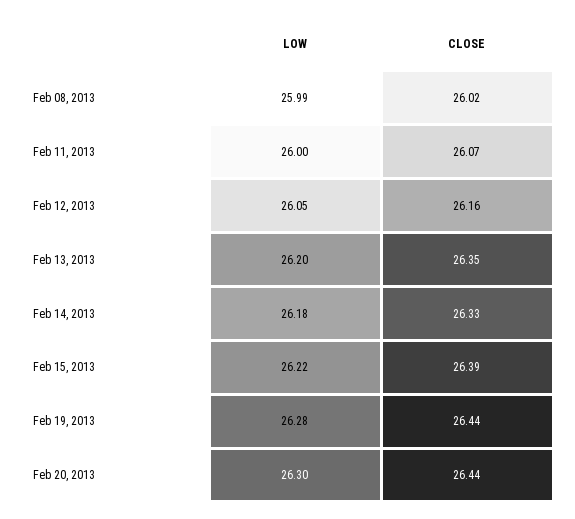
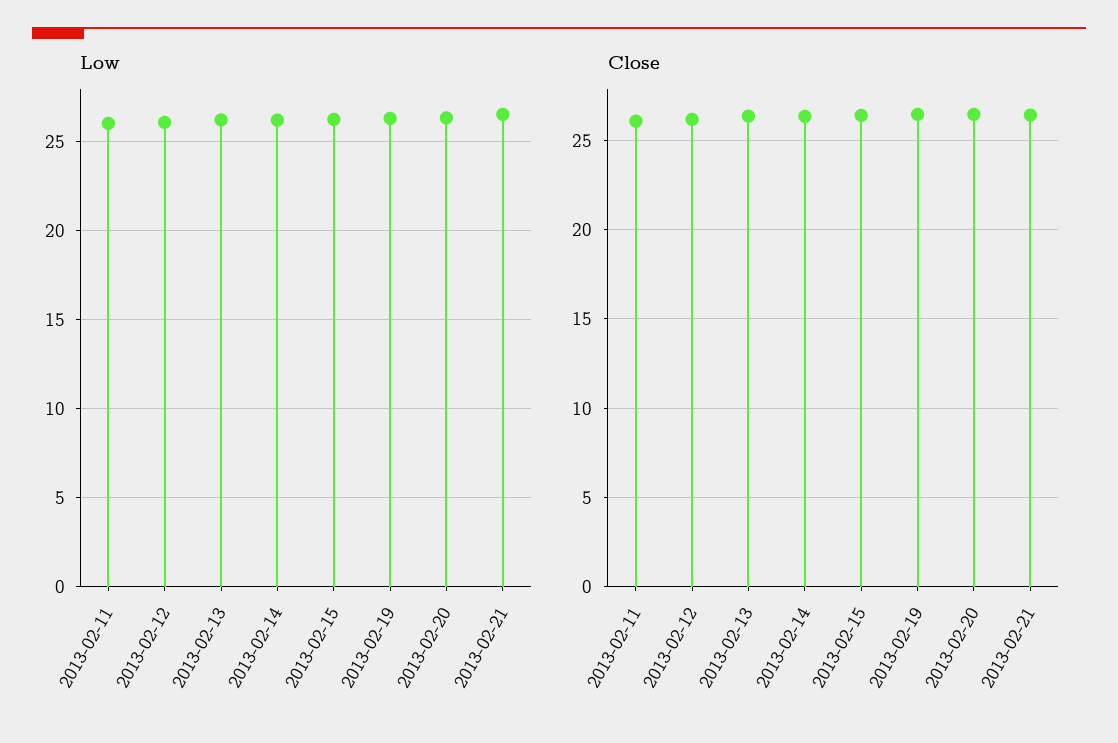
LOW, Feb 08, 2013: 25.99 -> none
CLOSE, Feb 08, 2013: 26.02 -> none
LOW, 2013-02-21: none -> 26.5
CLOSE, 2013-02-21: none -> 26.5

